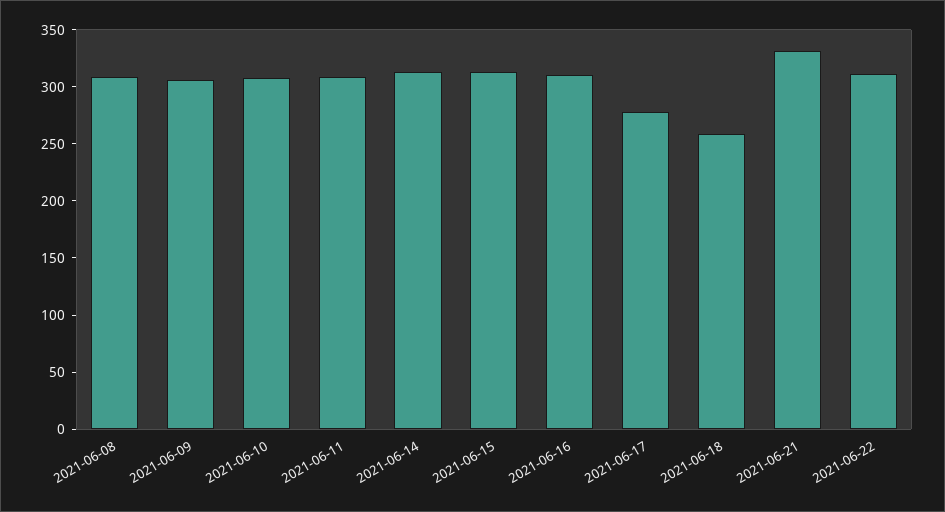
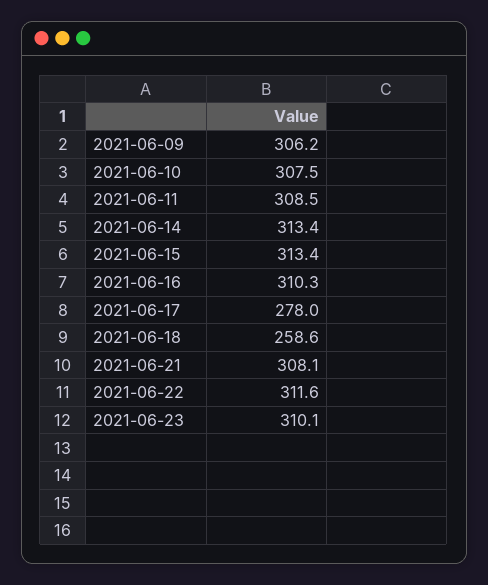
2021-06-08: 310 -> none
2021-06-21: 330 -> 308.1
2021-06-23: none -> 310.1

